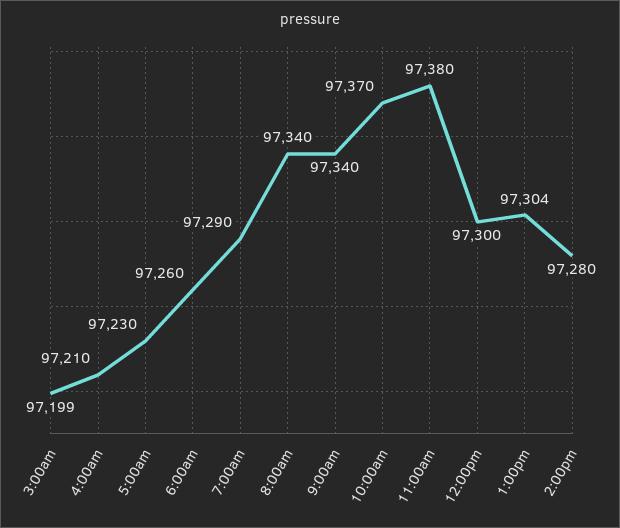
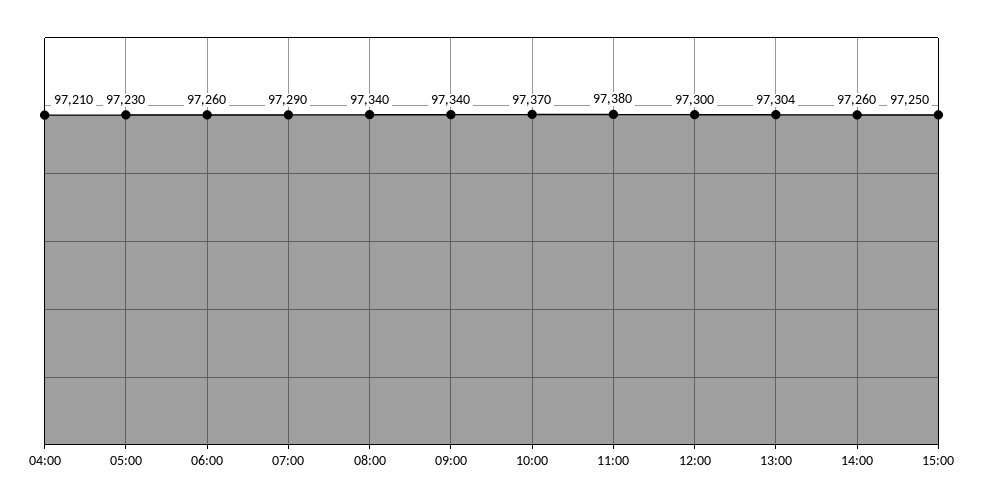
3:00am: 97199 -> none
2:00pm: 97280 -> 97260
15:00: none -> 97250

